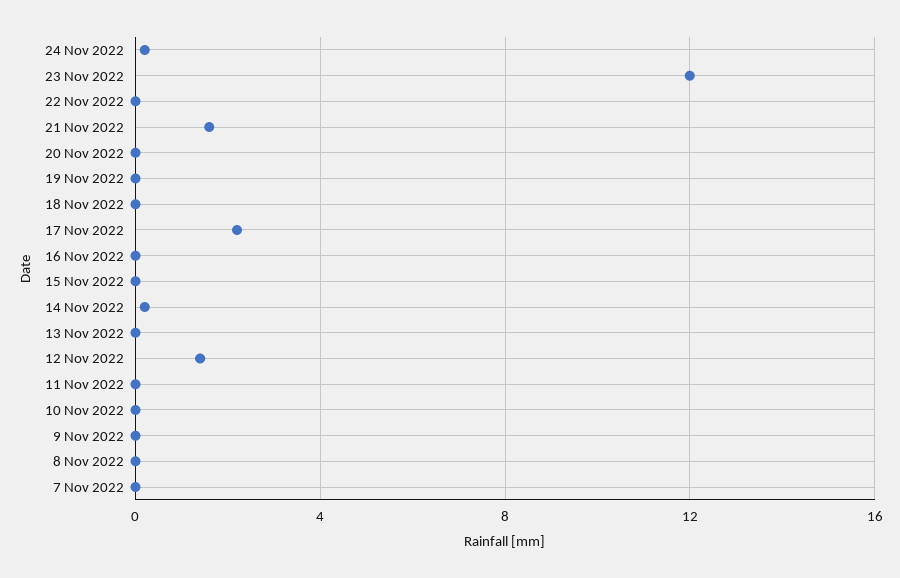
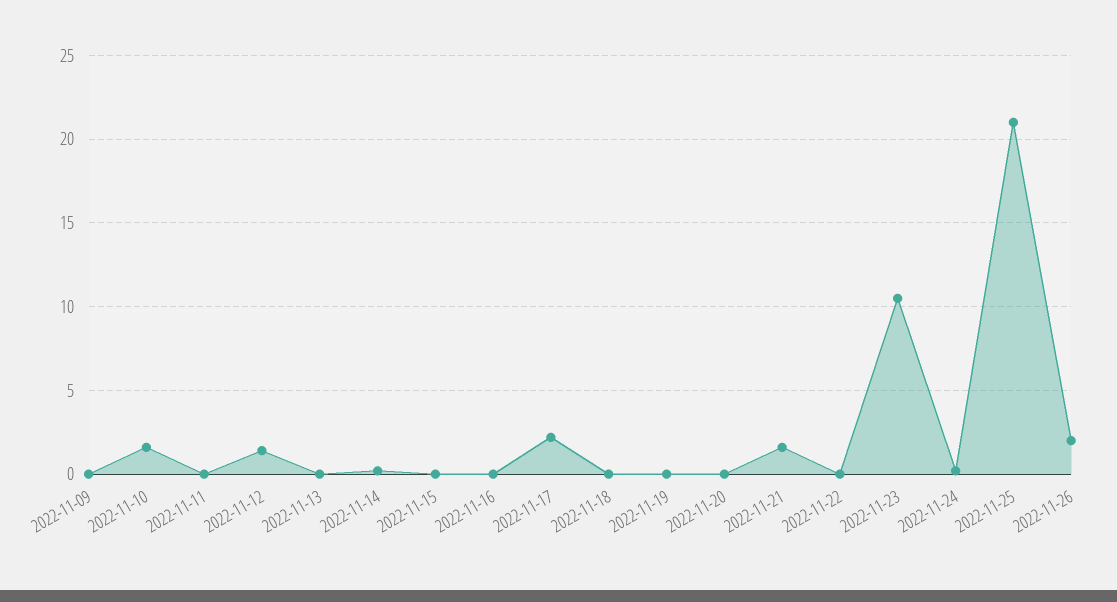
23 Nov 2022: 12 -> 10.5
10 Nov 2022: 0 -> 1.5
8 Nov 2022: 0 -> none
7 Nov 2022: 0 -> none
2022-11-25: none -> 21
2022-11-26: none -> 2

